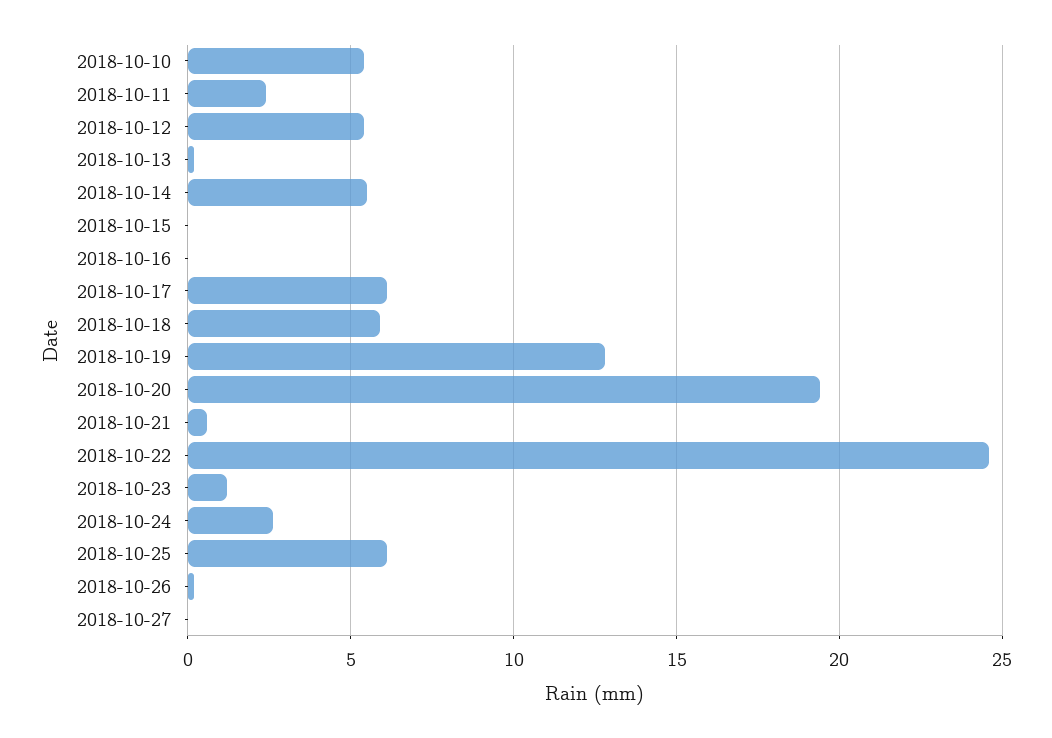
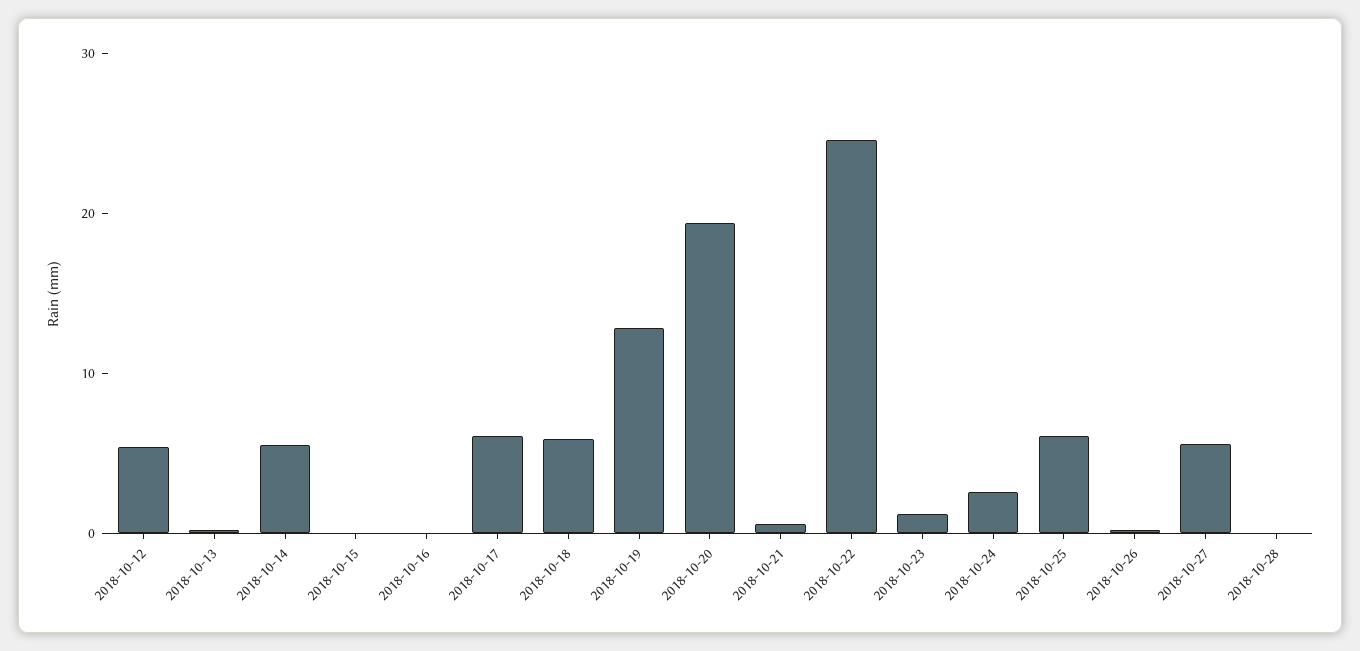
2018-10-10: 5.5 -> none
2018-10-11: 2.5 -> none
2018-10-27: 0 -> 6
2018-10-28: none -> 0

